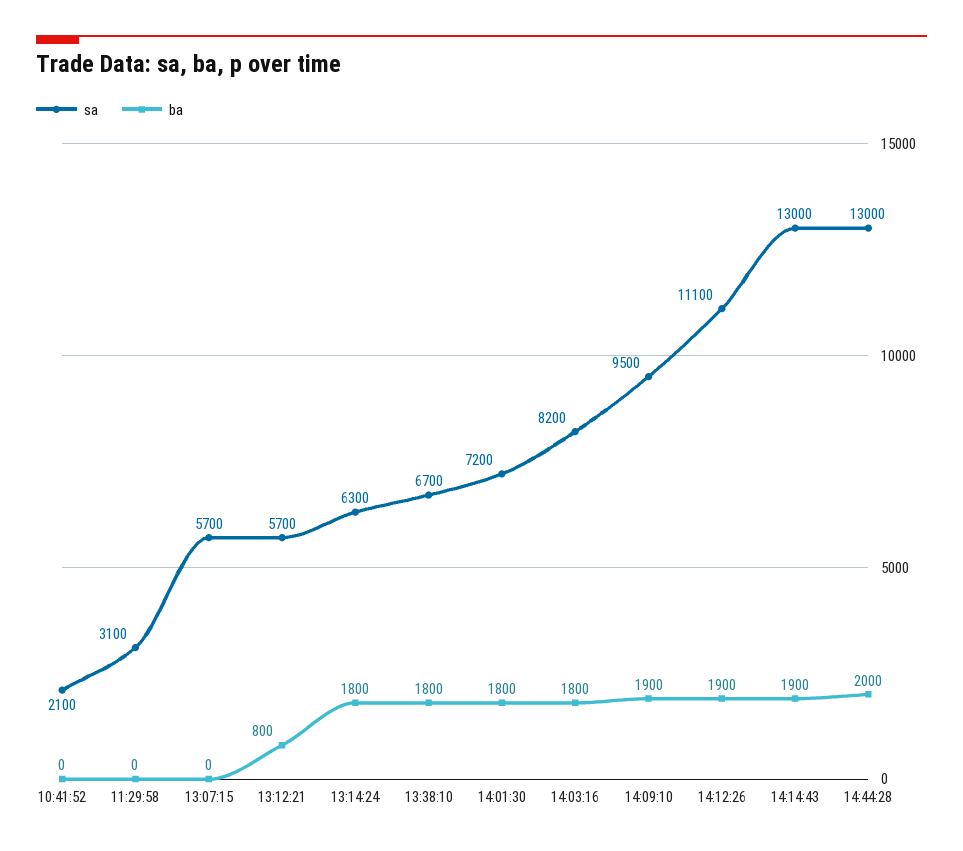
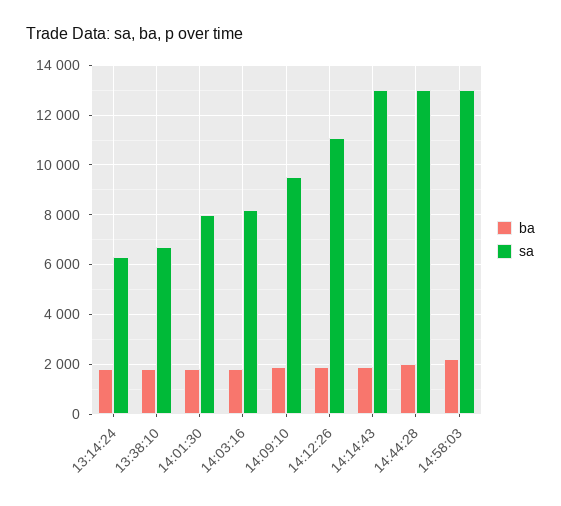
sa, 10:41:52: 2100 -> none
ba, 10:41:52: 0 -> none
sa, 11:29:58: 3100 -> none
ba, 11:29:58: 0 -> none
sa, 13:07:15: 5700 -> none
ba, 13:07:15: 0 -> none
sa, 13:12:21: 5700 -> none
ba, 13:12:21: 800 -> none
sa, 14:01:30: 7200 -> 8000
ba, 14:58:03: none -> 2250
sa, 14:58:03: none -> 13000

